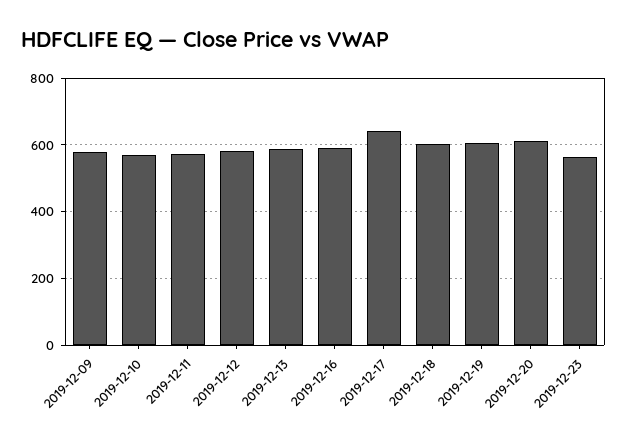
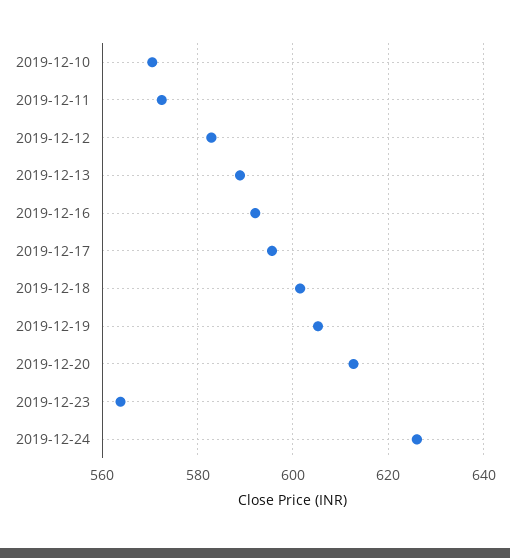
2019-12-09: 580 -> none
2019-12-17: 640 -> 596
2019-12-24: none -> 626

